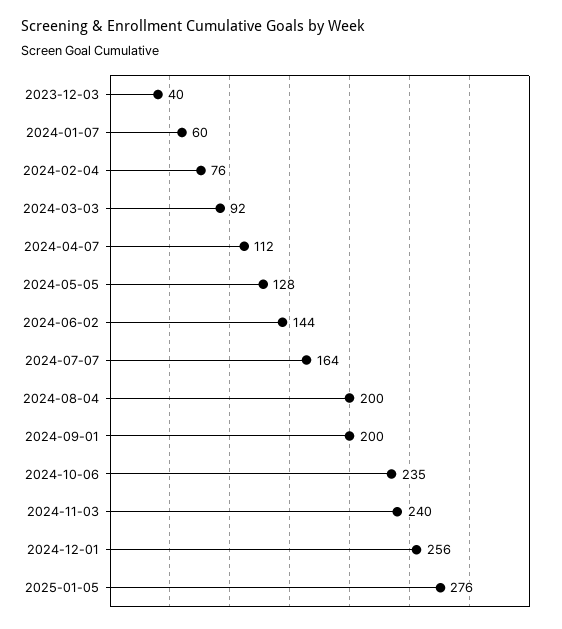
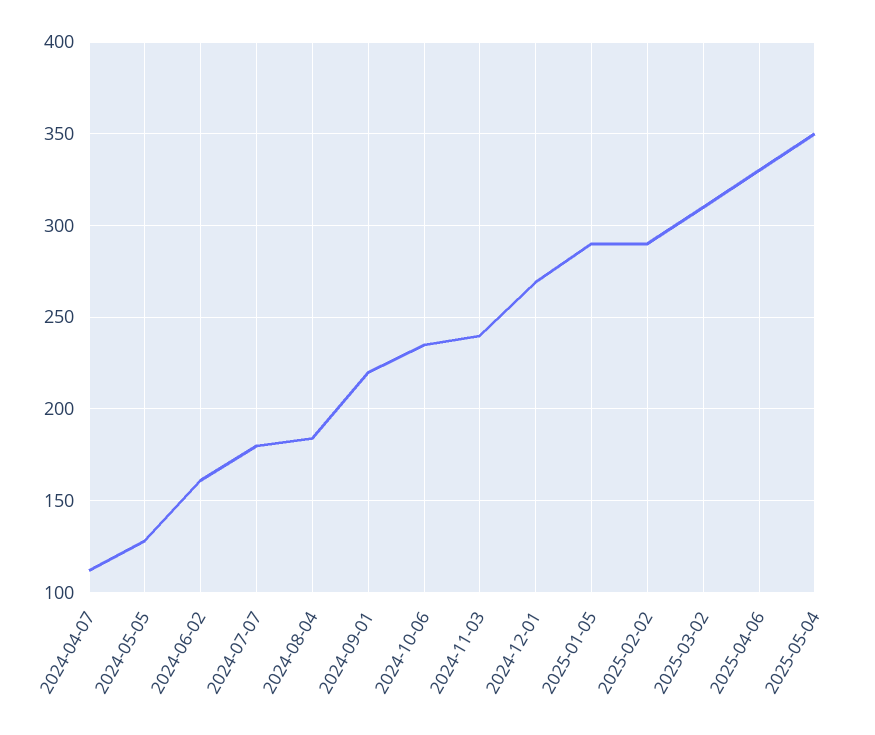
2023-12-03: 40 -> none
2024-01-07: 60 -> none
2024-02-04: 76 -> none
2024-03-03: 92 -> none
2024-06-02: 144 -> 160
2024-07-07: 164 -> 180
2024-08-04: 200 -> 185
2024-09-01: 200 -> 220
2024-12-01: 256 -> 270
2025-01-05: 276 -> 290
2025-02-02: none -> 290
2025-03-02: none -> 310
2025-04-06: none -> 330
2025-05-04: none -> 350

